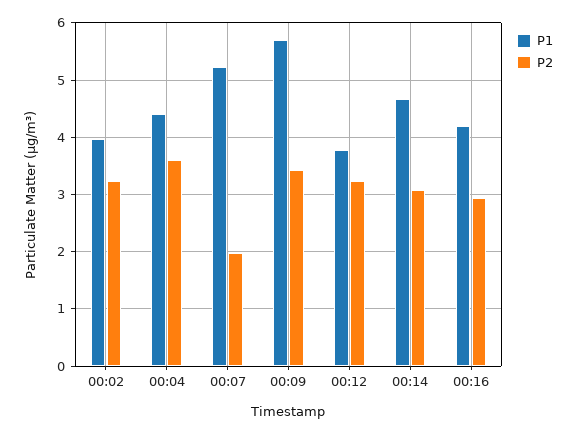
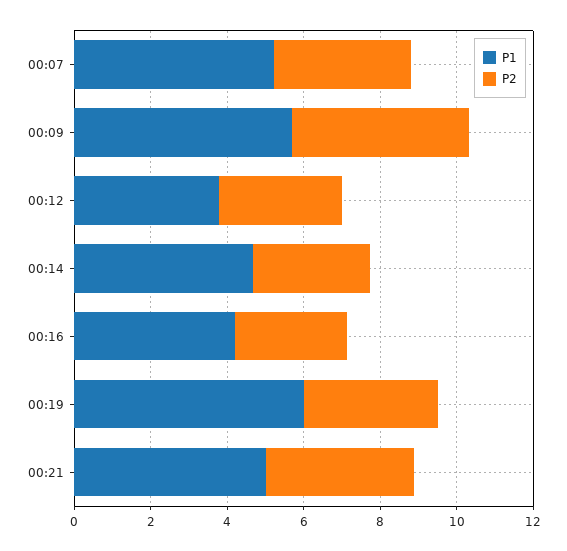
P1, 00:02: 4 -> none
P2, 00:02: 3.2 -> none
P1, 00:04: 4.4 -> none
P2, 00:04: 3.6 -> none
P2, 00:07: 2 -> 3.5
P2, 00:09: 3.4 -> 4.5
P1, 00:19: none -> 6
P2, 00:19: none -> 3.5
P1, 00:21: none -> 5
P2, 00:21: none -> 4

